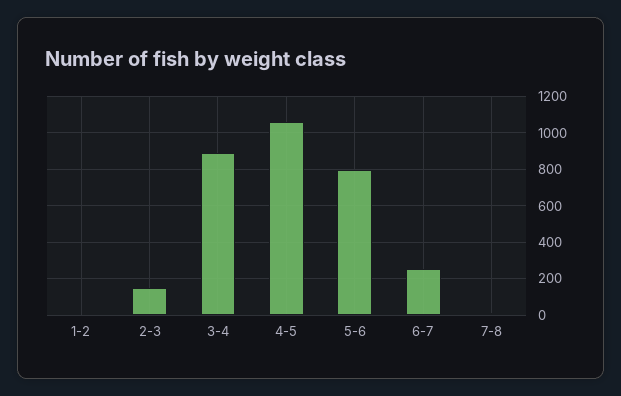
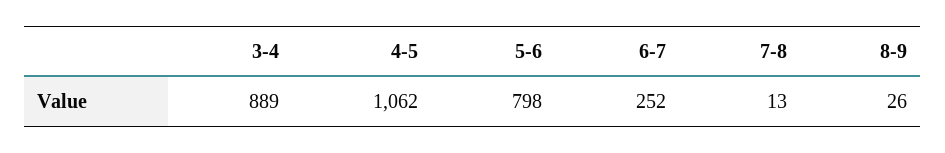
1-2: 0 -> none
2-3: 150 -> none
8-9: none -> 26

